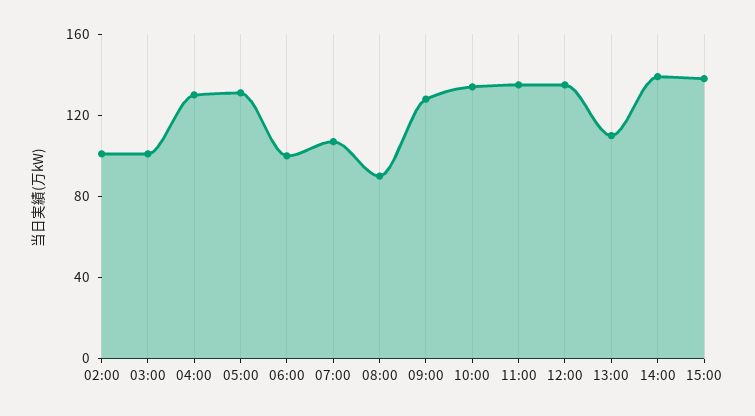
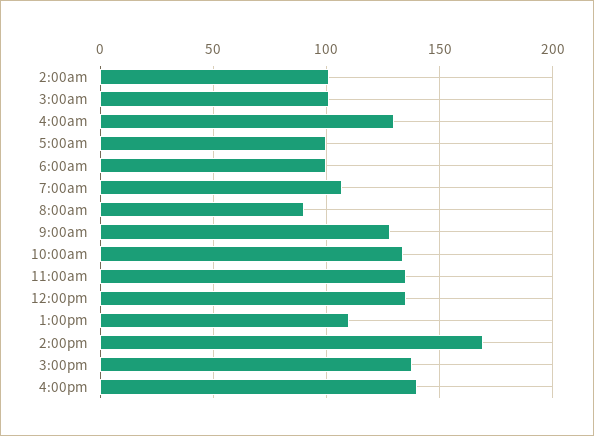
05:00: 130 -> 100
14:00: 140 -> 170
4:00pm: none -> 140

